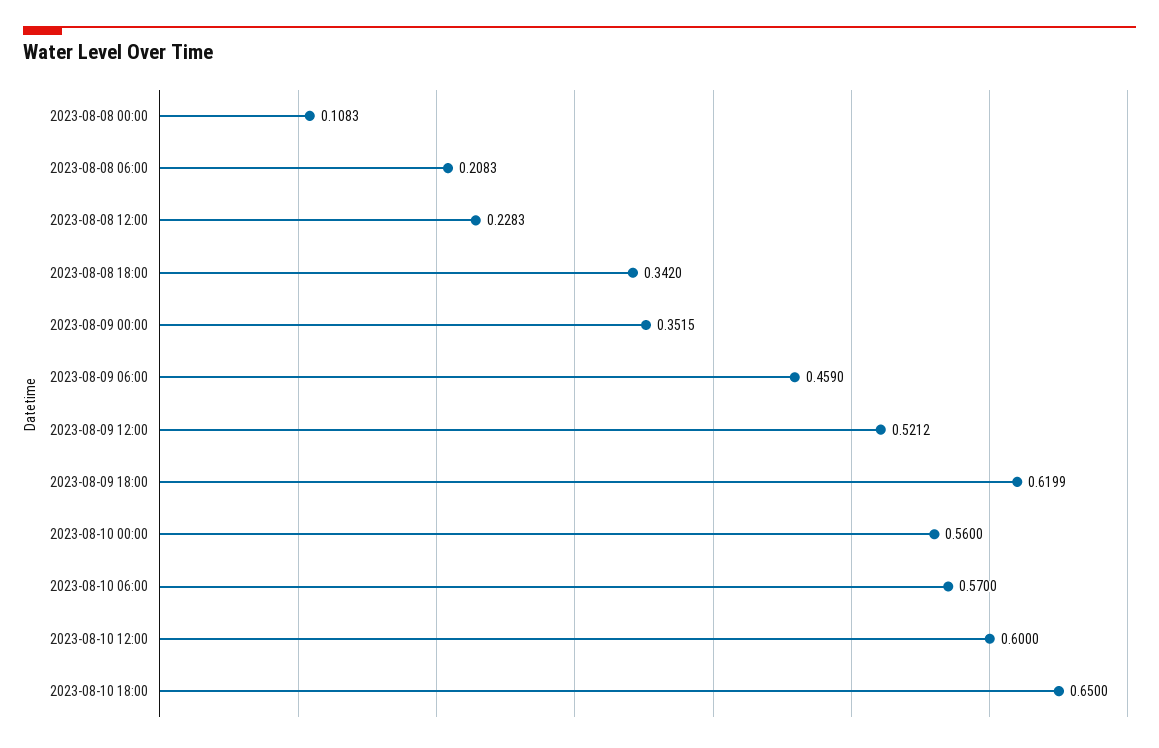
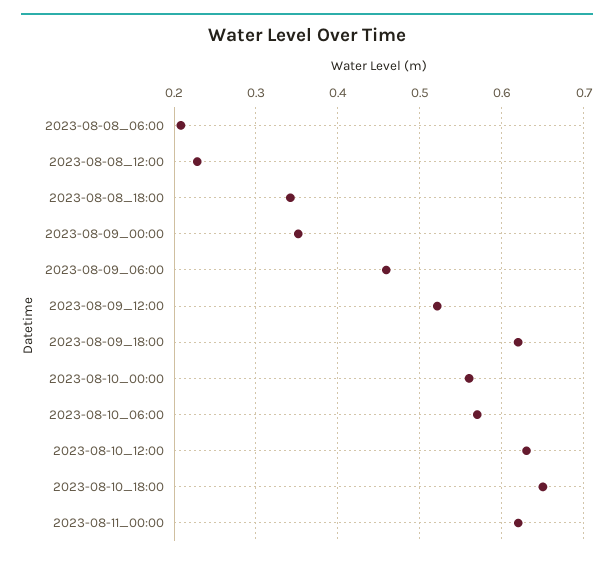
2023-08-08 00:00: 0.1083 -> none
2023-08-10 12:00: 0.6 -> 0.63
2023-08-11_00:00: none -> 0.62

